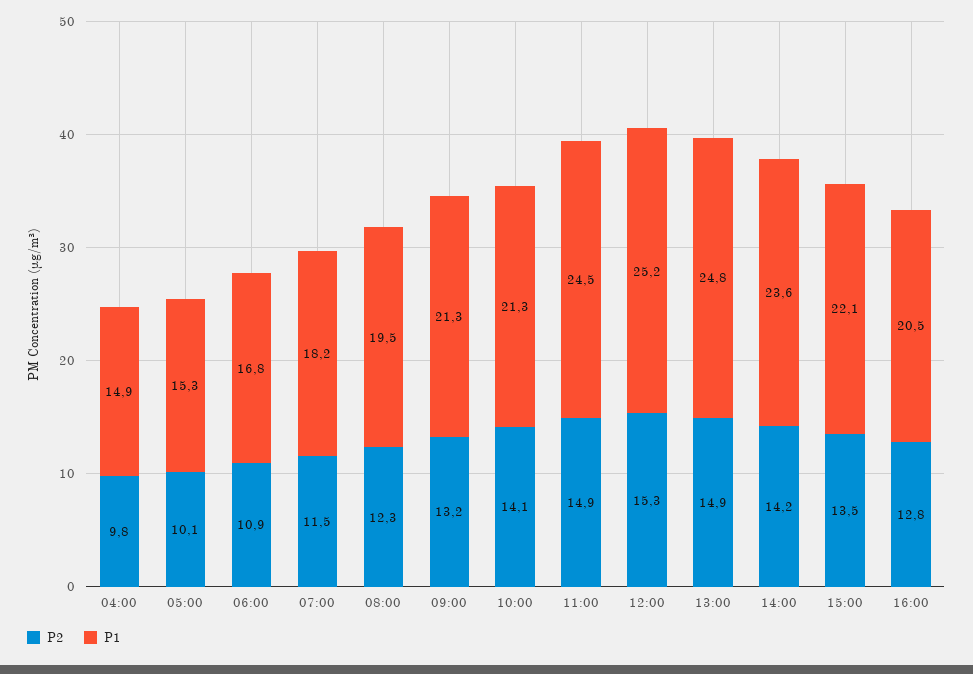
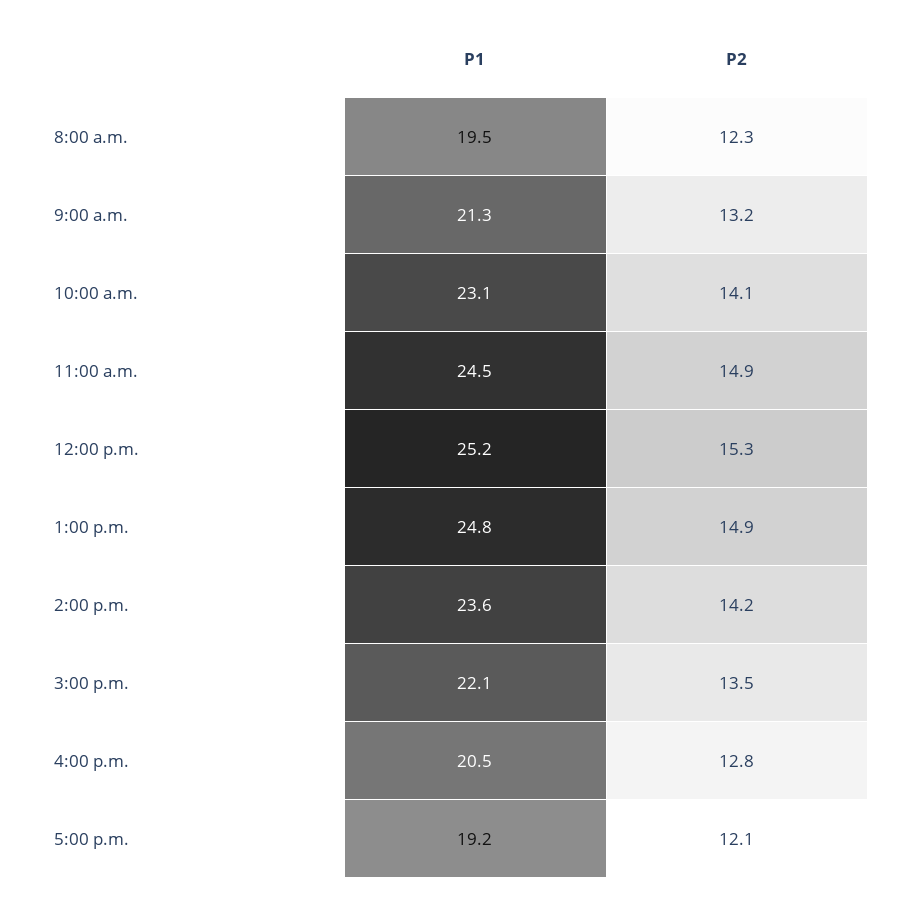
P2, 04:00: 9.8 -> none
P1, 04:00: 14.9 -> none
P2, 05:00: 10.1 -> none
P1, 05:00: 15.3 -> none
P2, 06:00: 10.9 -> none
P1, 06:00: 16.8 -> none
P2, 07:00: 11.5 -> none
P1, 07:00: 18.2 -> none
P1, 10:00: 21.3 -> 23.1
P1, 5:00 p.m.: none -> 19.2
P2, 5:00 p.m.: none -> 12.1

